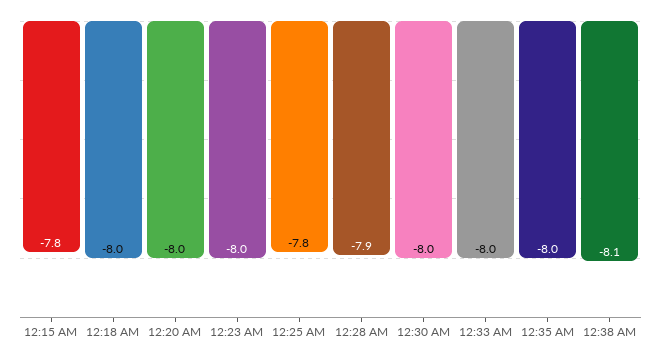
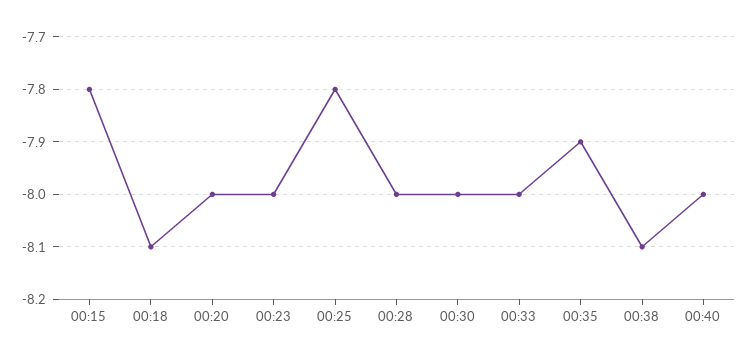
12:18 AM: -8 -> -8.1
12:28 AM: -7.9 -> -8
12:35 AM: -8 -> -7.9
00:40: none -> -8

